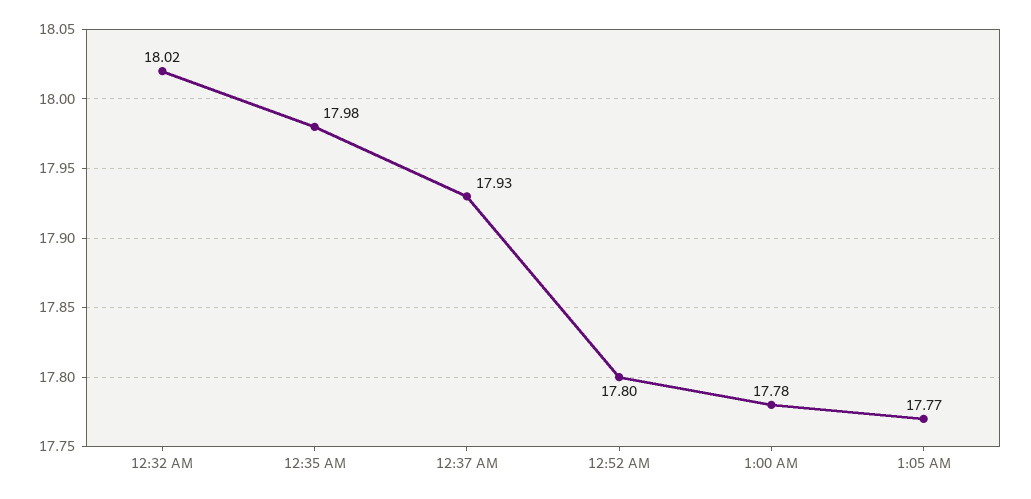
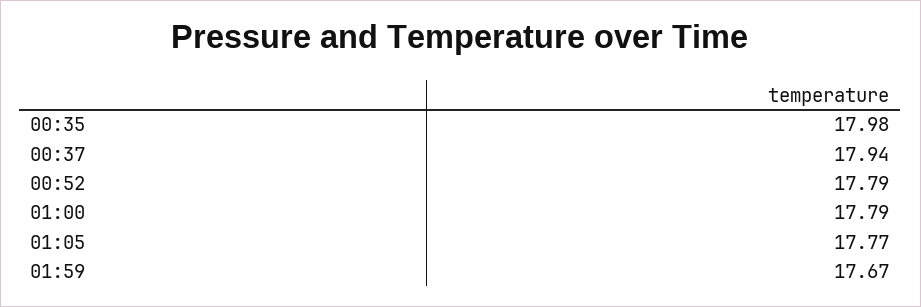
12:32 AM: 18.02 -> none
12:37 AM: 17.93 -> 17.94
12:52 AM: 17.8 -> 17.79
1:00 AM: 17.78 -> 17.79
01:59: none -> 17.67

